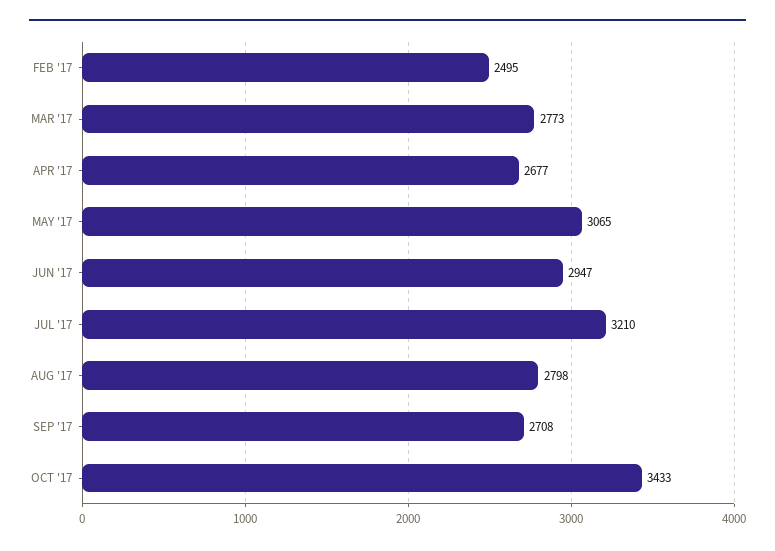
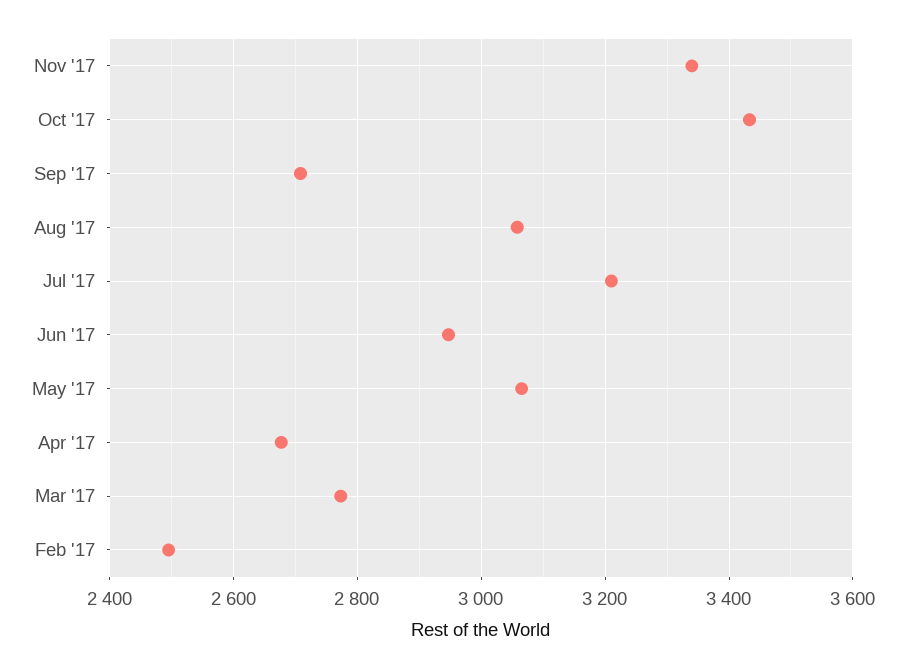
AUG '17: 2798 -> 3060
Nov '17: none -> 3340

